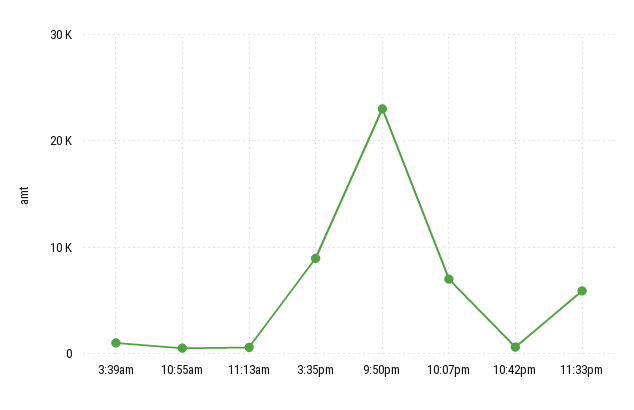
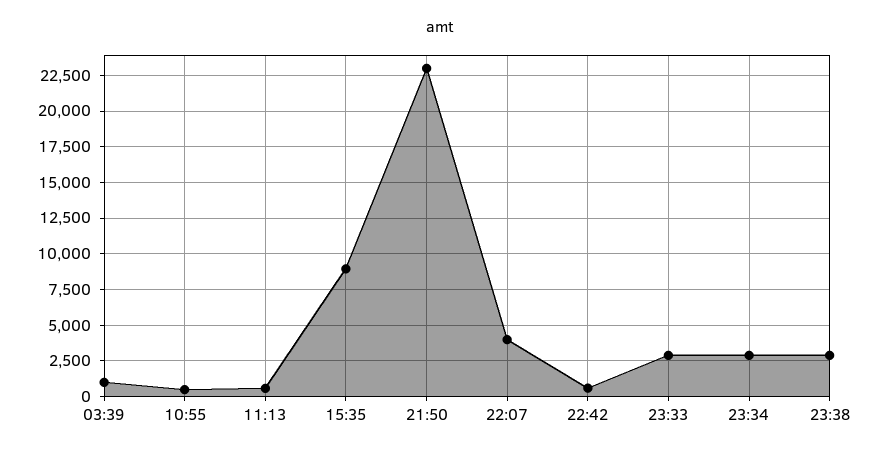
10:07pm: 7000 -> 4000
11:33pm: 6000 -> 3000
23:34: none -> 3000
23:38: none -> 3000

